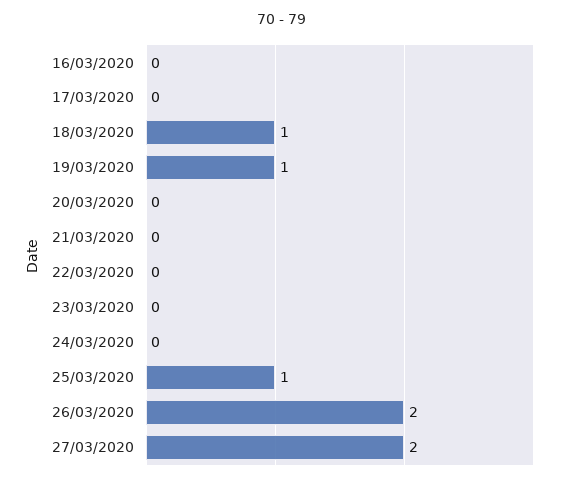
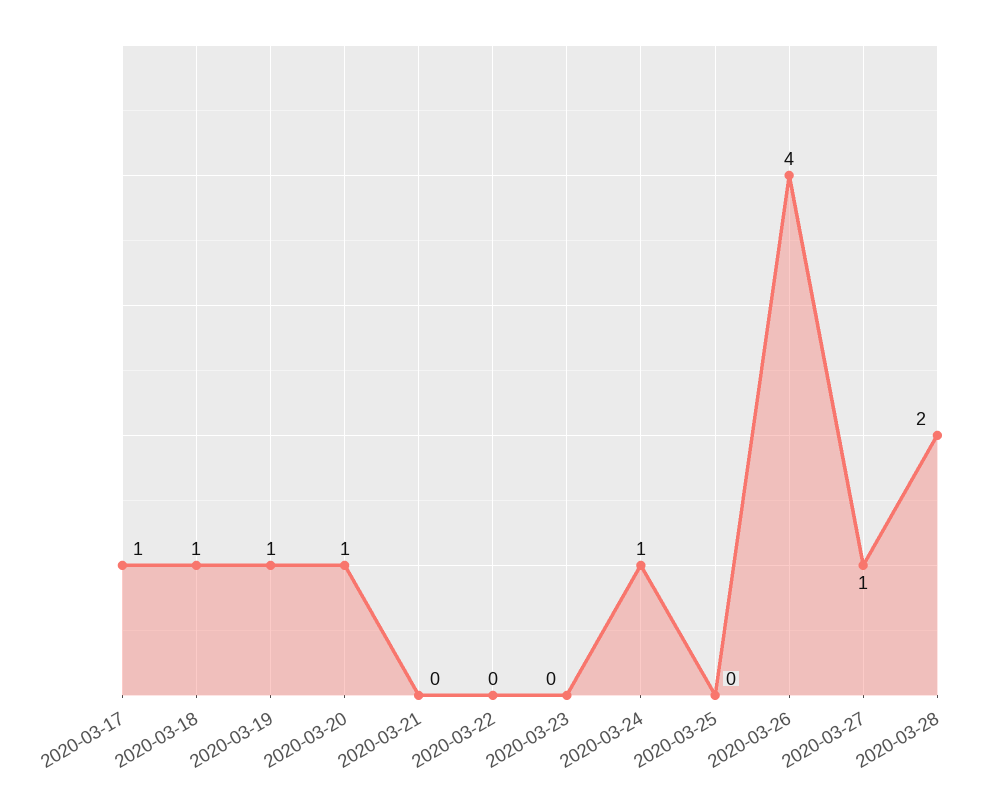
16/03/2020: 0 -> none
17/03/2020: 0 -> 1
20/03/2020: 0 -> 1
24/03/2020: 0 -> 1
25/03/2020: 1 -> 0
26/03/2020: 2 -> 4
27/03/2020: 2 -> 1
2020-03-28: none -> 2

